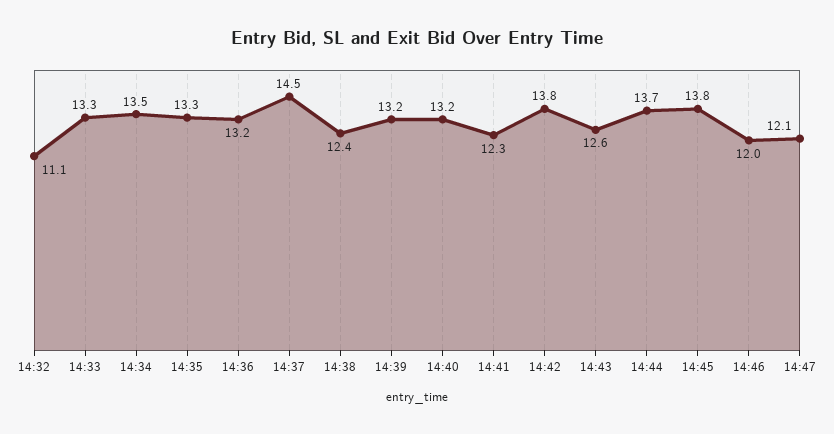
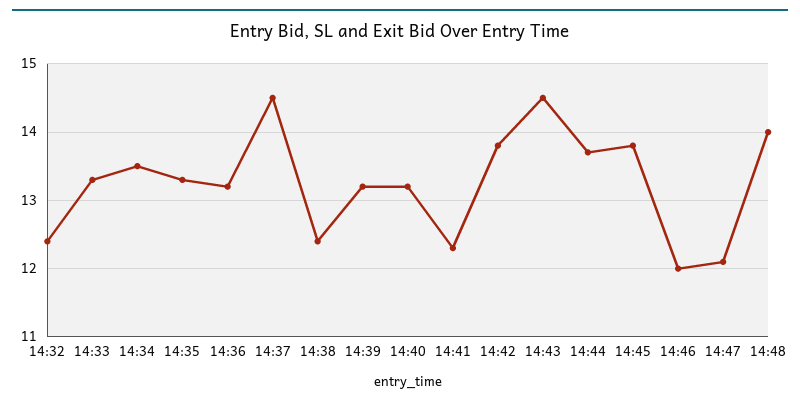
14:32: 11.1 -> 12.4
14:43: 12.6 -> 14.5
14:48: none -> 14

